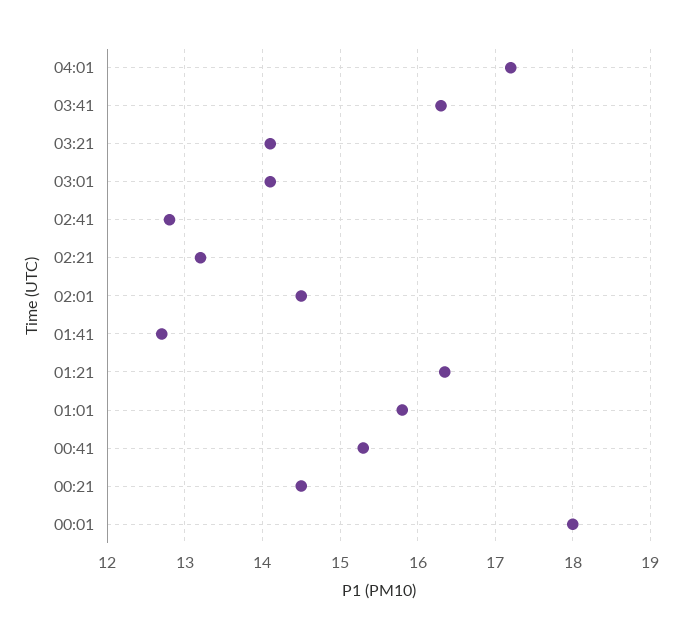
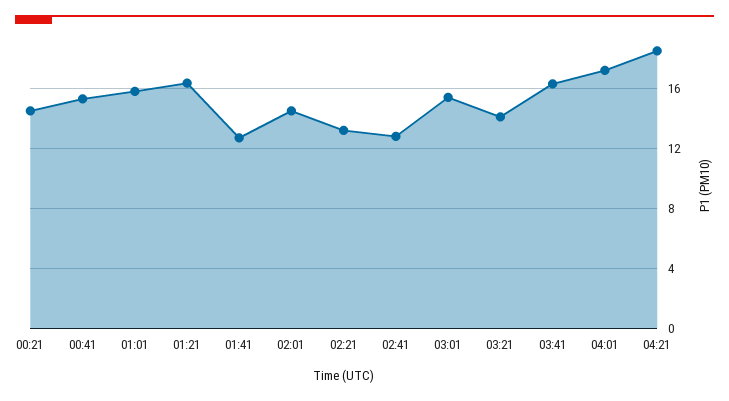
03:01: 14.1 -> 15.5
00:01: 18 -> none
04:21: none -> 18.5

